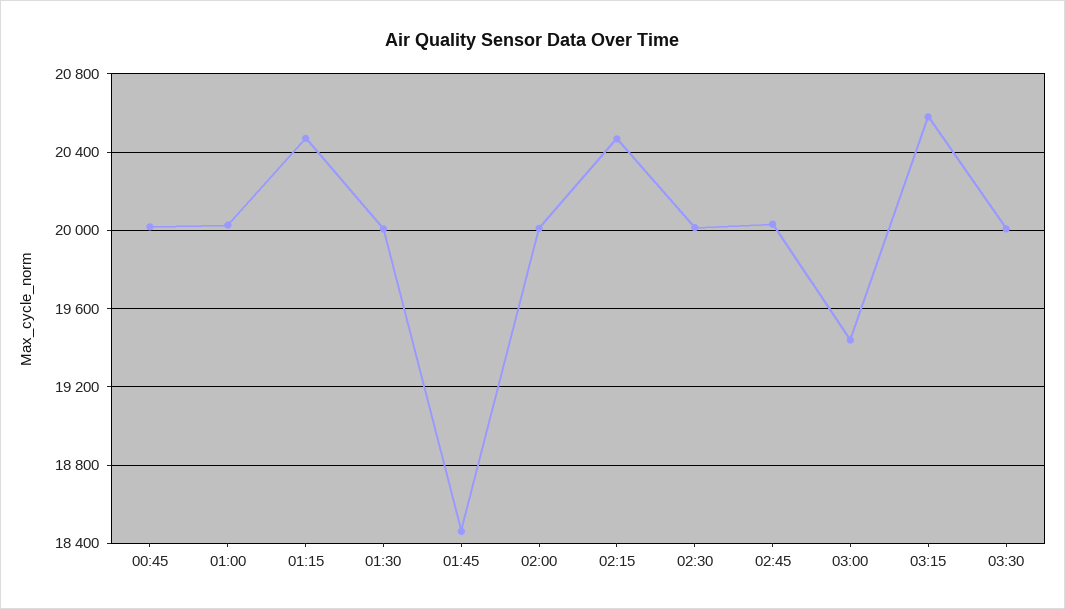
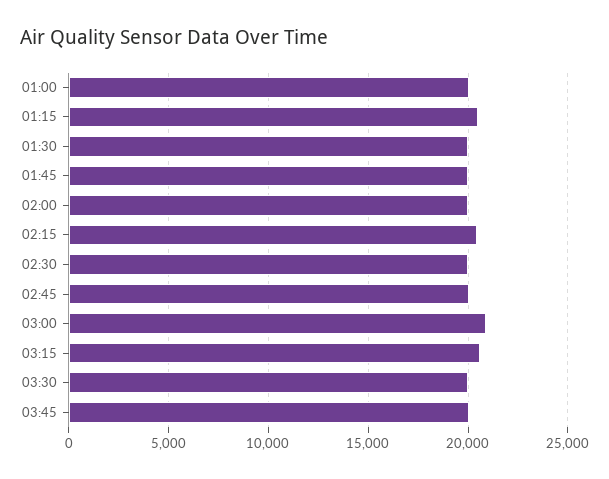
00:45: 20000 -> none
01:45: 18450 -> 20000
03:00: 19450 -> 21000
03:45: none -> 20000

